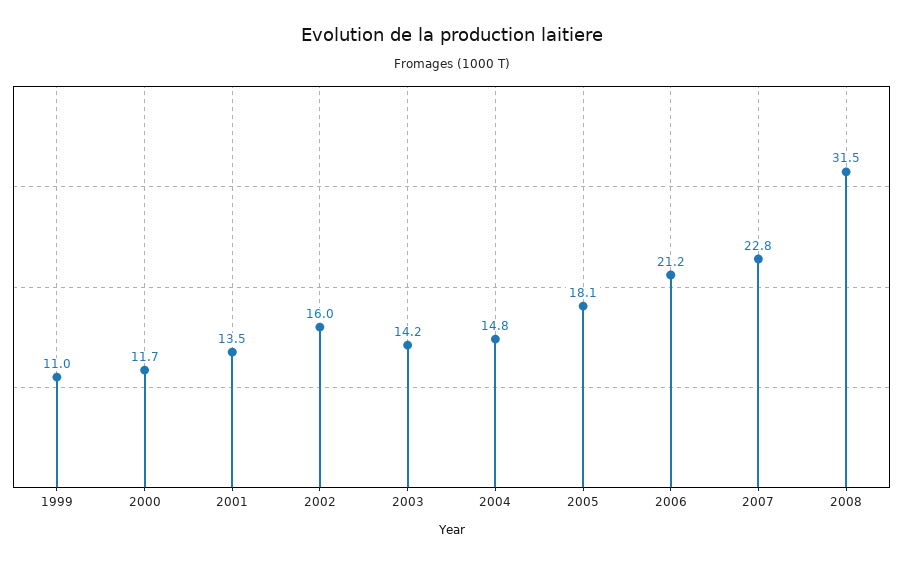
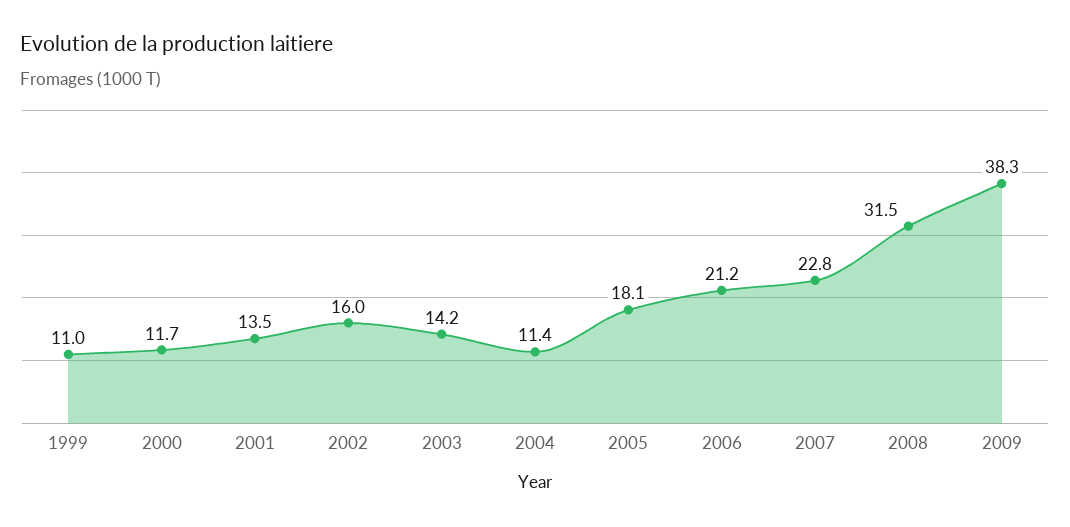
2004: 14.8 -> 11.4
2009: none -> 38.3

